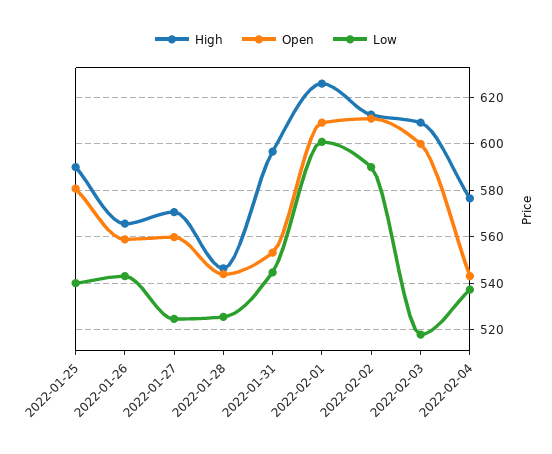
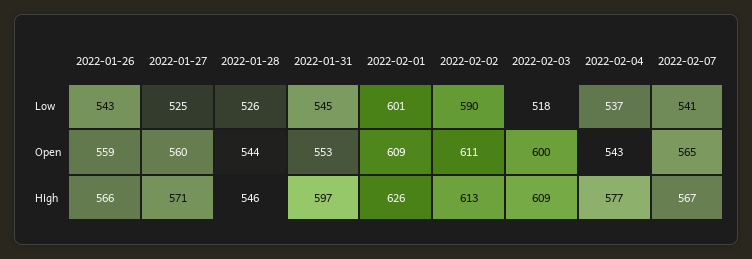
High, 2022-01-25: 590 -> none
Open, 2022-01-25: 580 -> none
Low, 2022-01-25: 540 -> none
Low, 2022-02-07: none -> 541
Open, 2022-02-07: none -> 565
High, 2022-02-07: none -> 567

